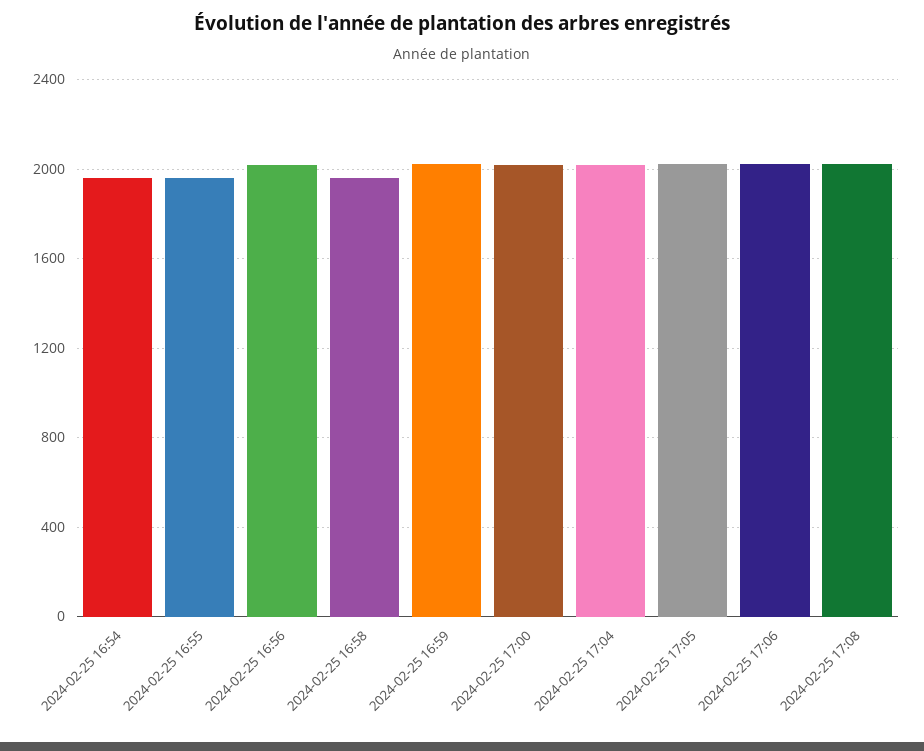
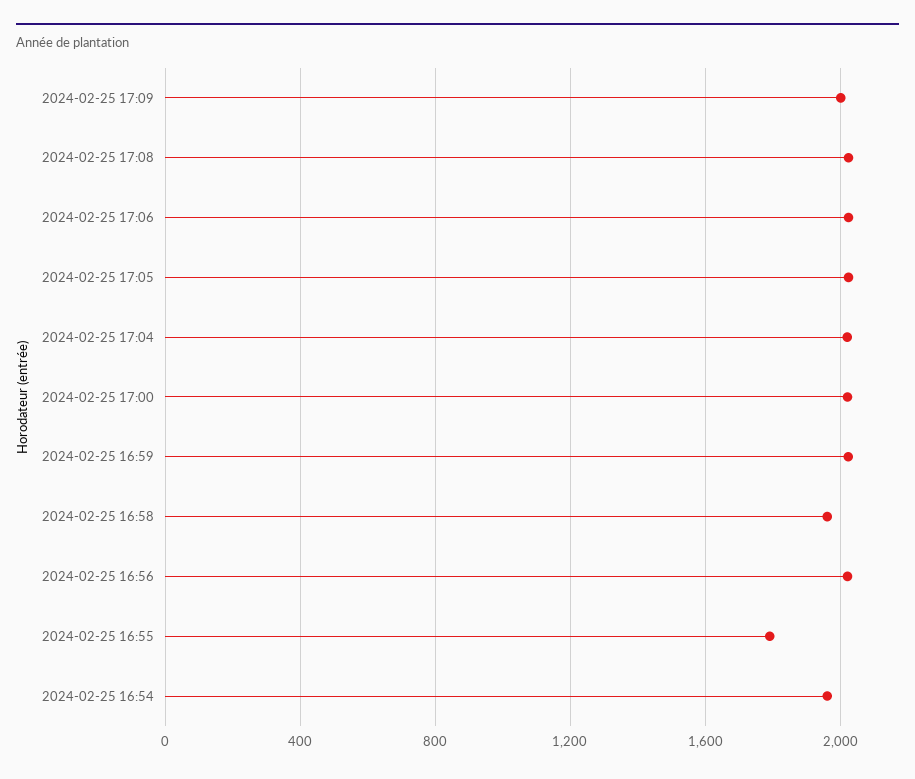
2024-02-25 16:55: 1950 -> 1800
2024-02-25 17:09: none -> 2000

